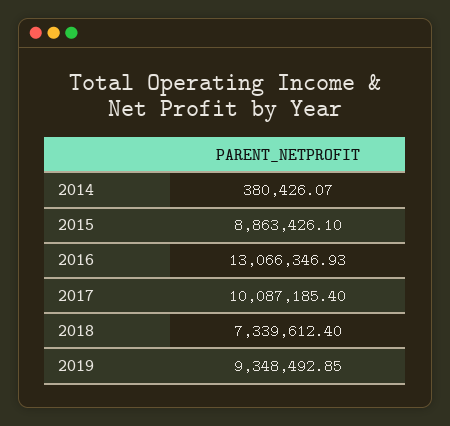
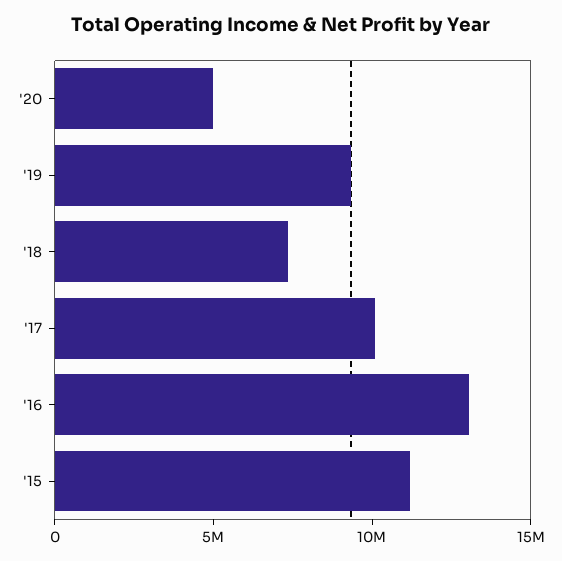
2014: 380426.07 -> none
2015: 8863426.1 -> 11000000
'20: none -> 5000000

